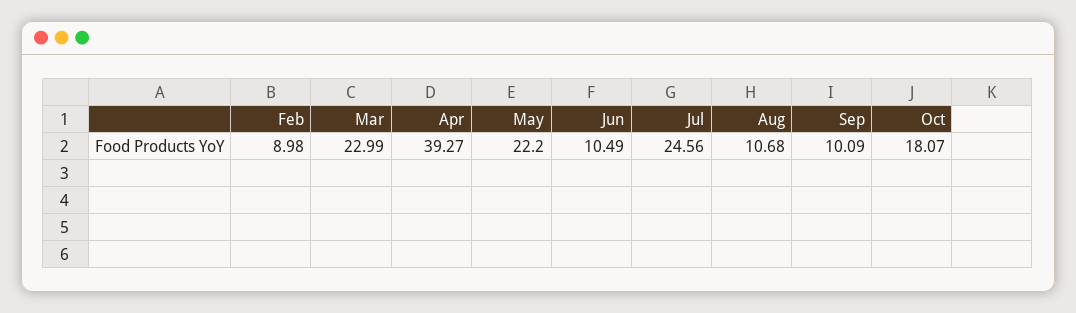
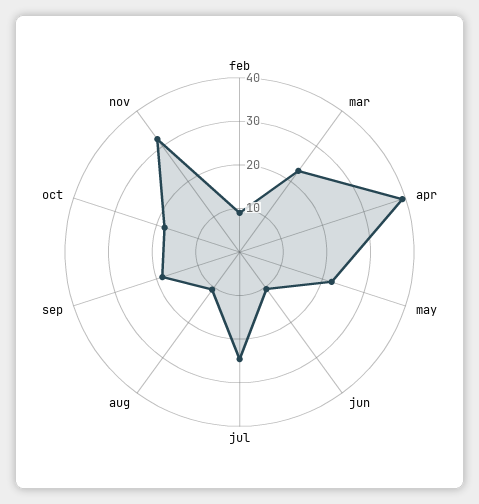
Sep: 10.09 -> 18
nov: none -> 32

